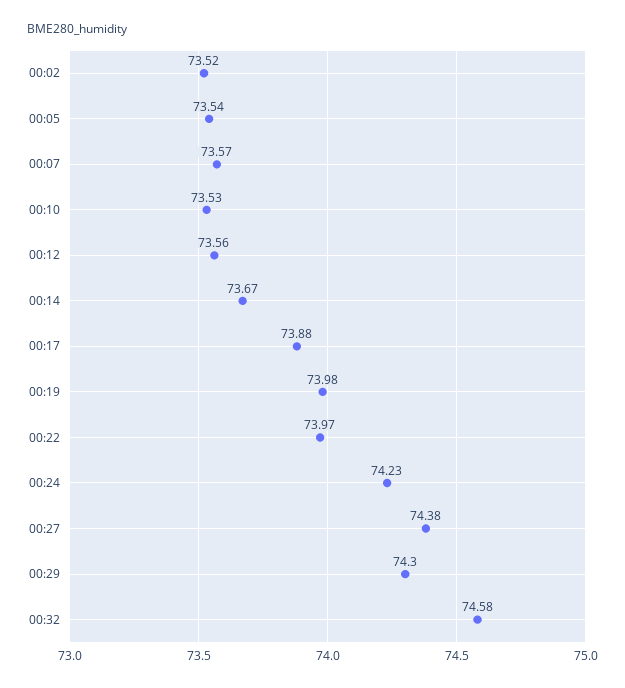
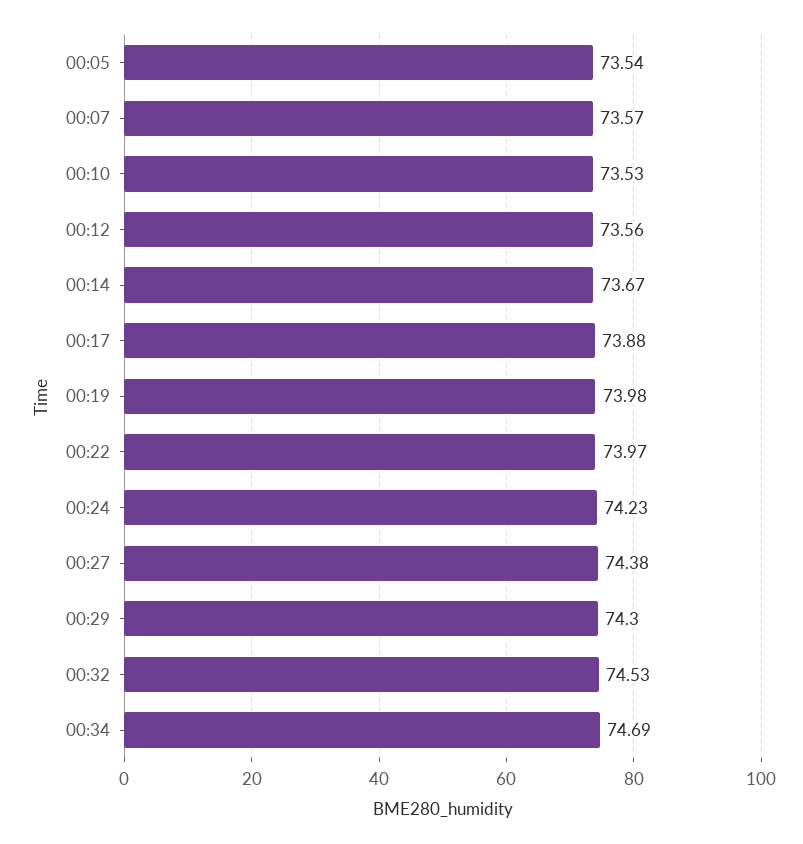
00:02: 73.52 -> none
00:32: 74.58 -> 74.53
00:34: none -> 74.69

